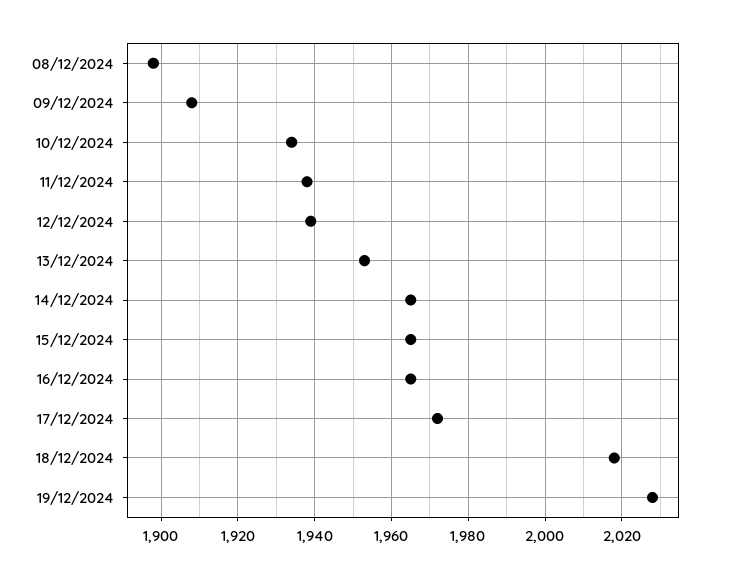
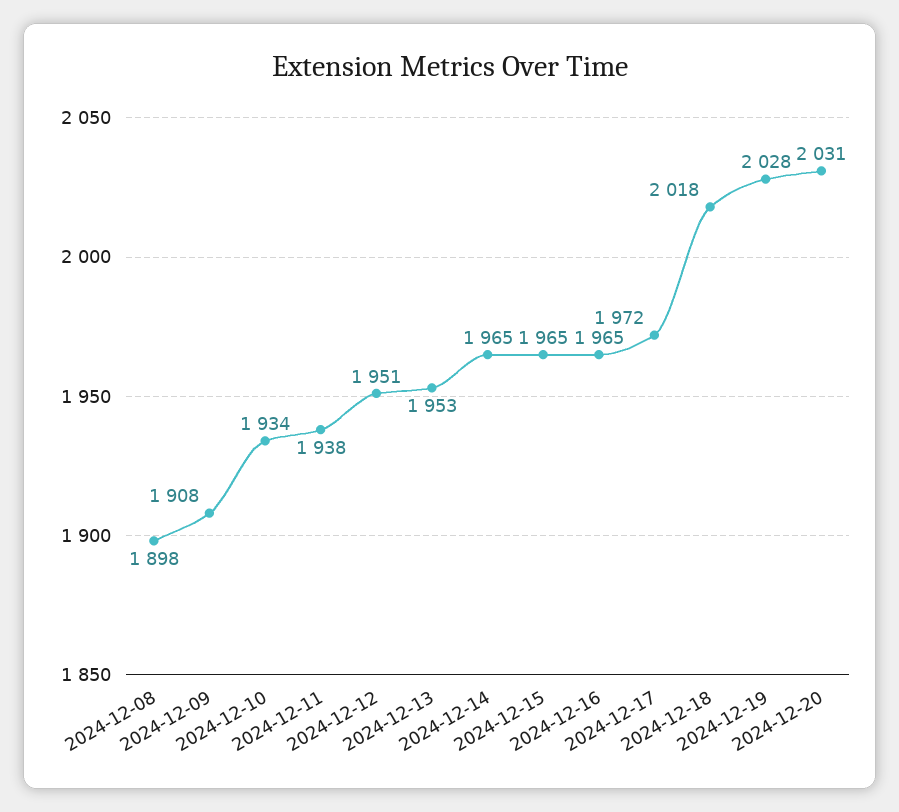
12/12/2024: 1940 -> 1951
2024-12-20: none -> 2031

